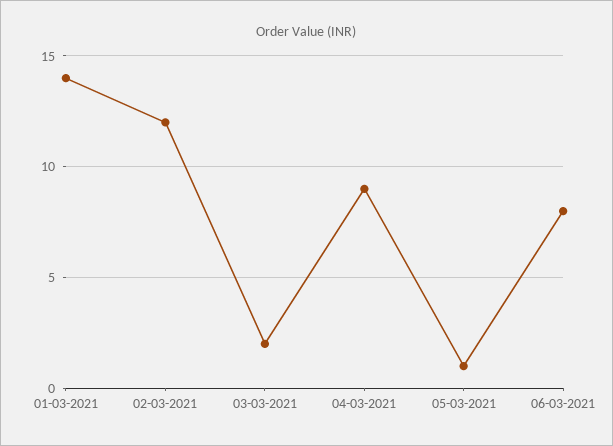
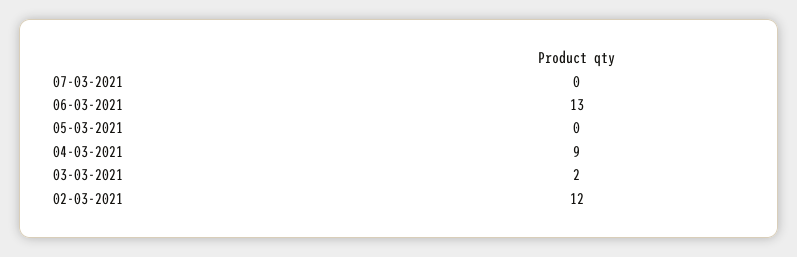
01-03-2021: 14 -> none
05-03-2021: 1 -> 0
06-03-2021: 8 -> 13
07-03-2021: none -> 0

